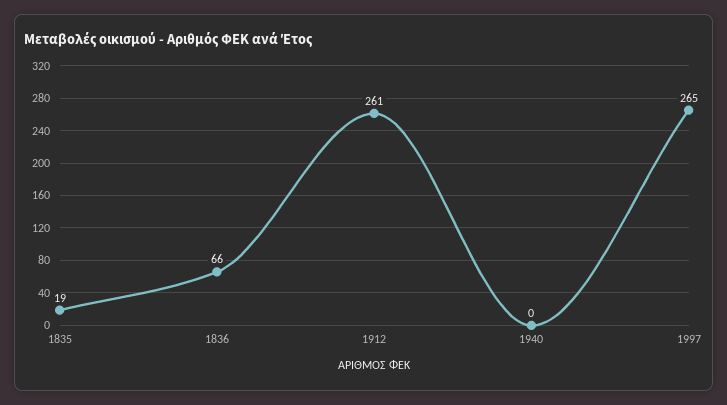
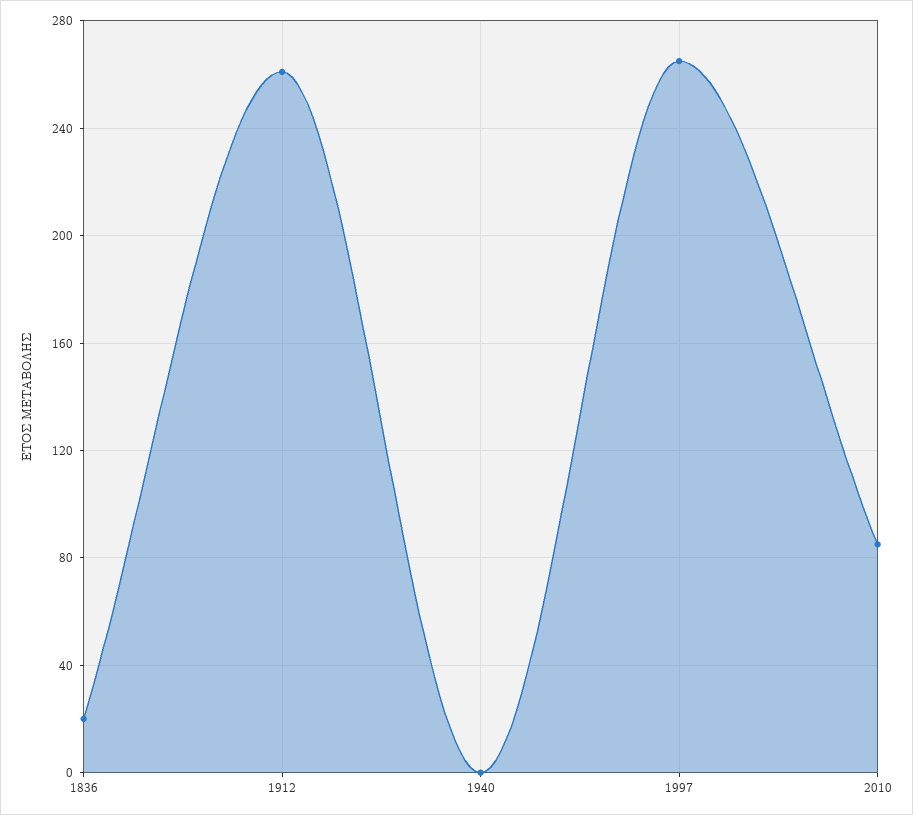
1835: 19 -> none
1836: 66 -> 20
2010: none -> 85

